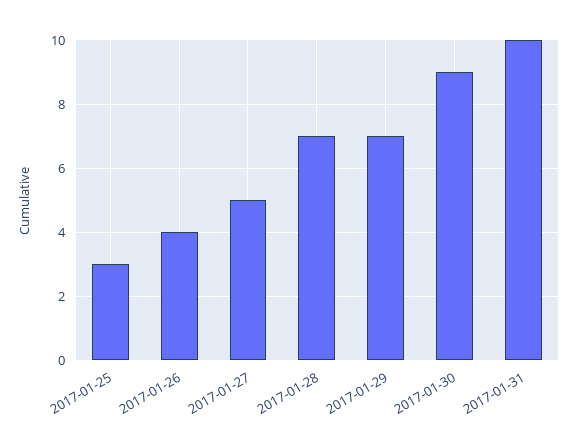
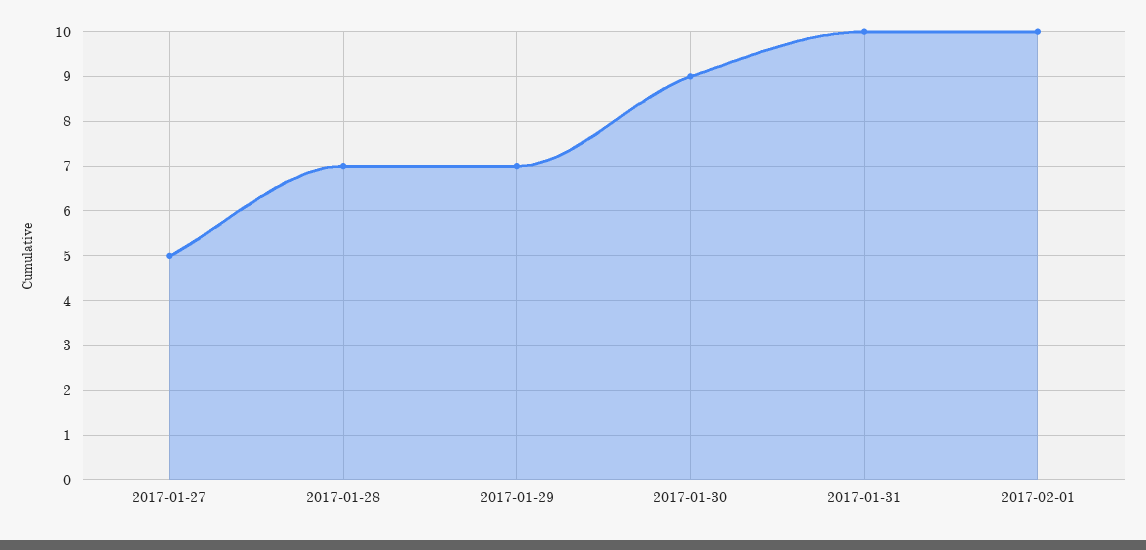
2017-01-25: 3 -> none
2017-01-26: 4 -> none
2017-02-01: none -> 10

